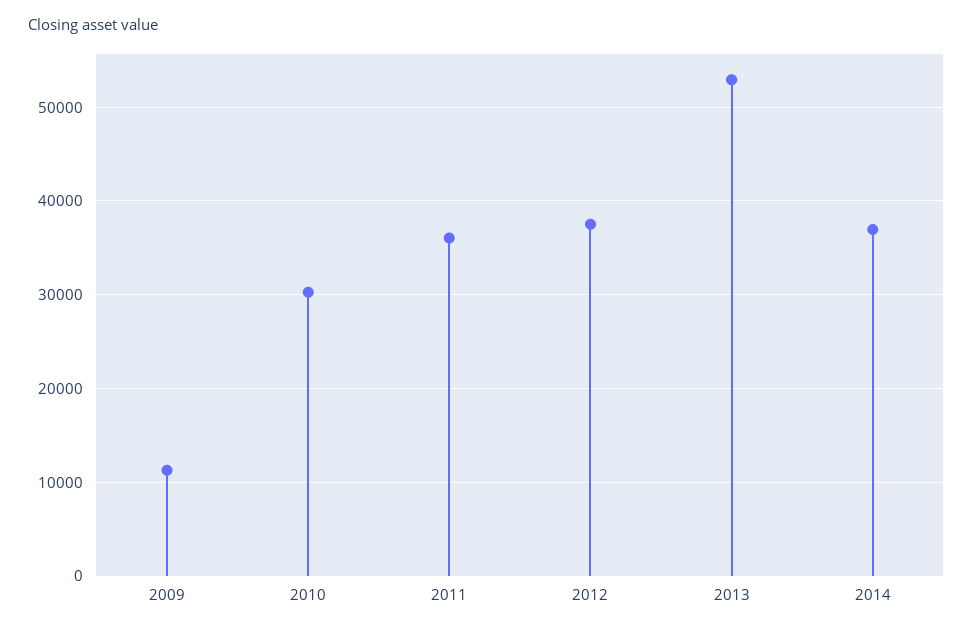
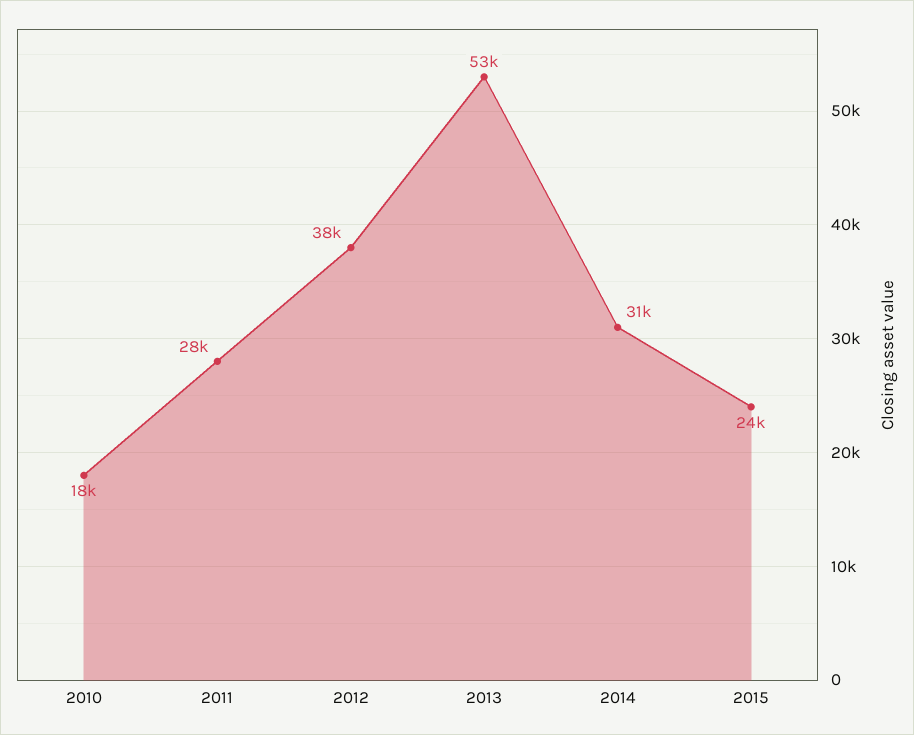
2009: 11000 -> none
2010: 30000 -> 18000
2011: 36000 -> 28000
2014: 37000 -> 31000
2015: none -> 24000

